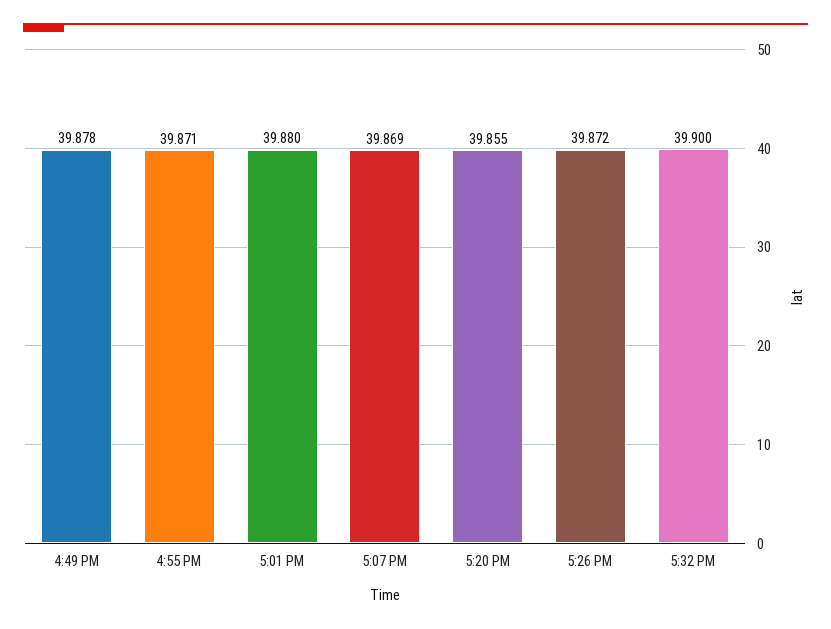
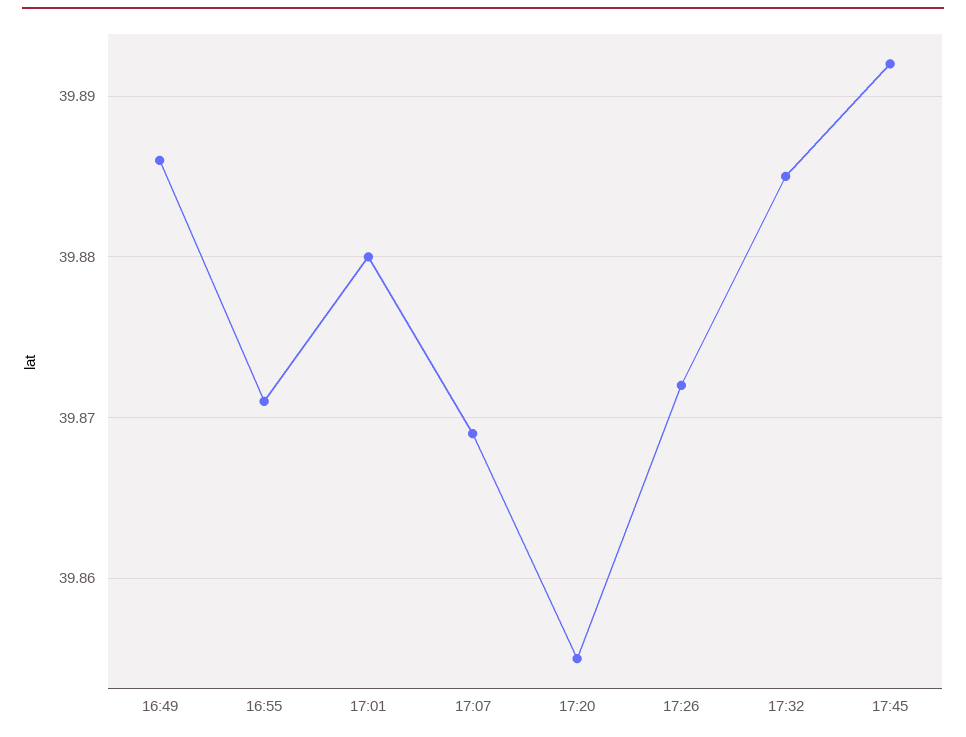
4:49 PM: 39.878 -> 39.886
5:32 PM: 39.9 -> 39.885
17:45: none -> 39.892

